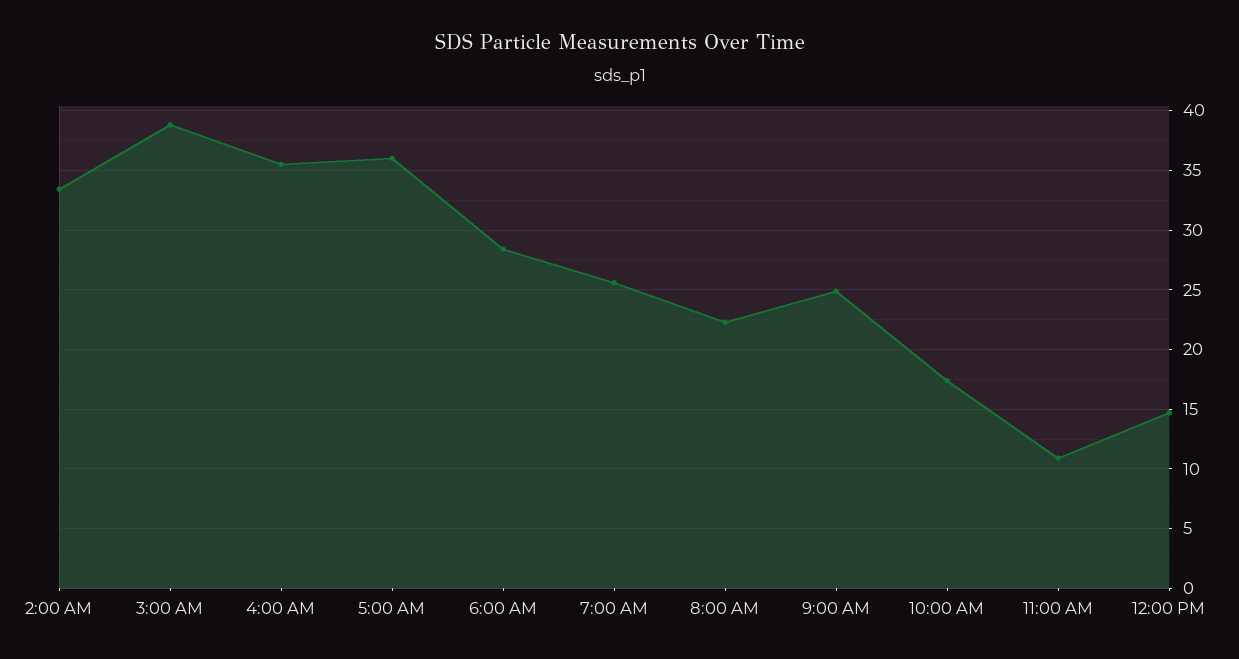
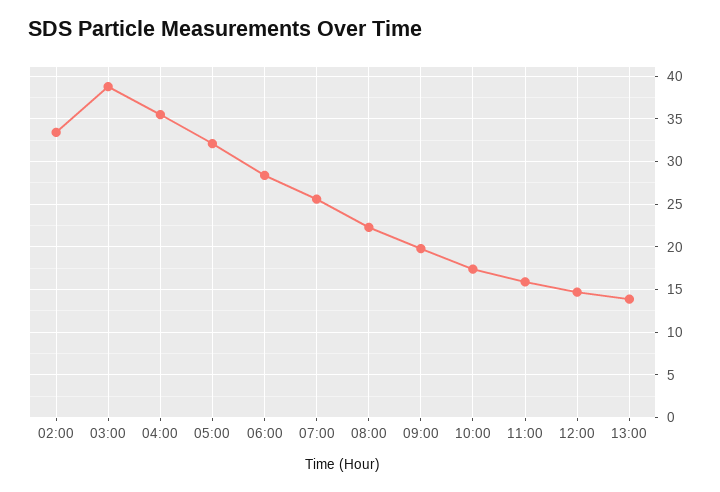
5:00 AM: 36 -> 32
9:00 AM: 25 -> 20
11:00 AM: 11 -> 16
13:00: none -> 14

